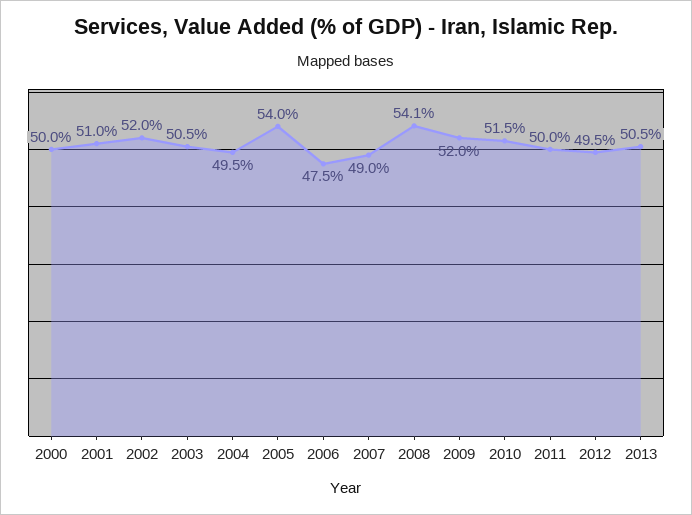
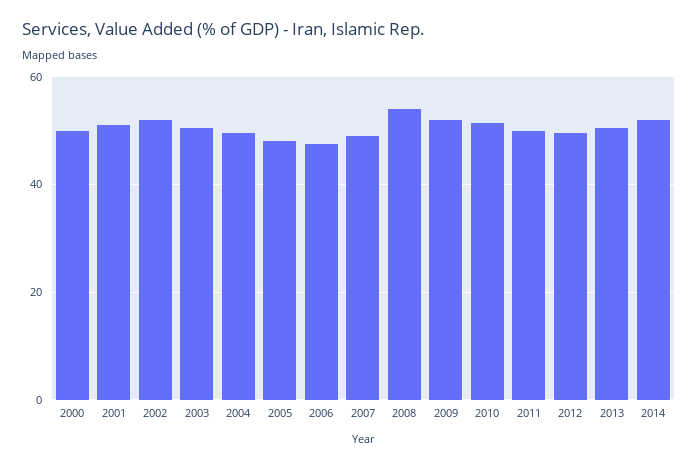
2005: 54 -> 48
2014: none -> 52

